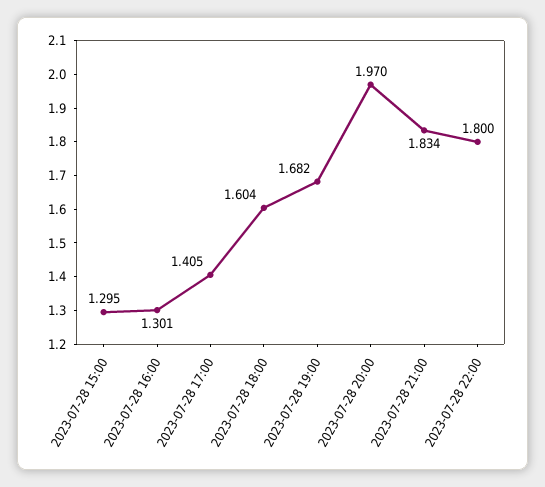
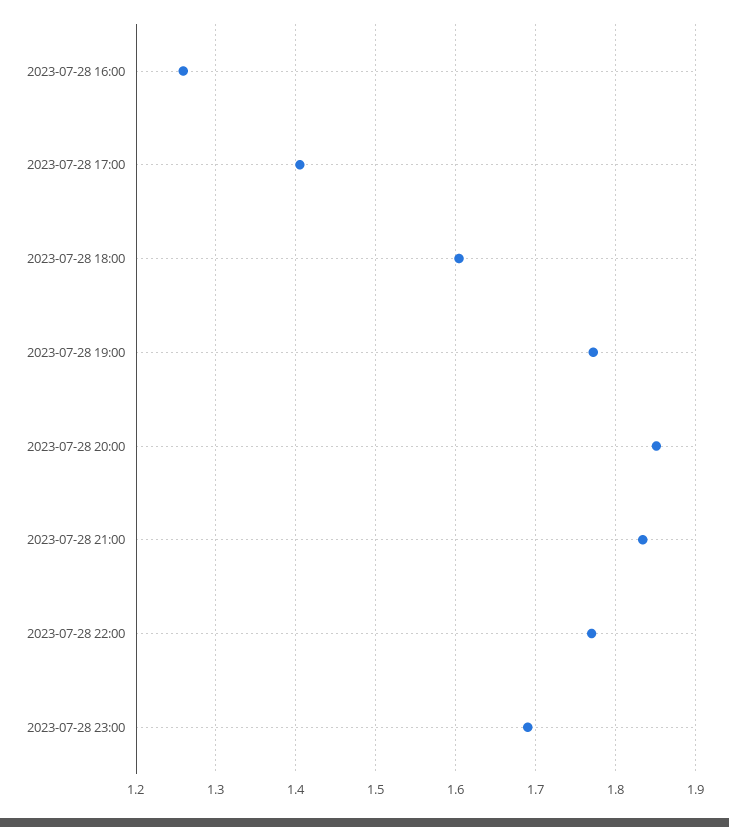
2023-07-28 15:00: 1.295 -> none
2023-07-28 16:00: 1.301 -> 1.26
2023-07-28 19:00: 1.682 -> 1.77
2023-07-28 20:00: 1.97 -> 1.85
2023-07-28 22:00: 1.8 -> 1.77
2023-07-28 23:00: none -> 1.69

